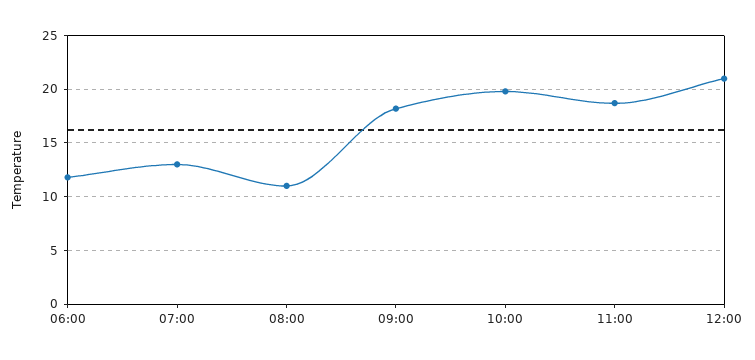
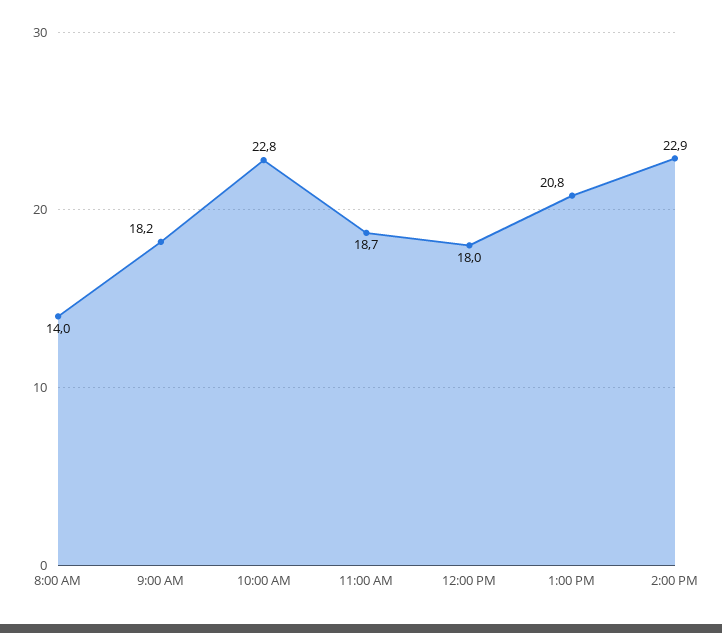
06:00: 12 -> none
07:00: 13 -> none
08:00: 11 -> 14
10:00: 20 -> 22.8
12:00: 21 -> 18
1:00 PM: none -> 20.8
2:00 PM: none -> 22.9

